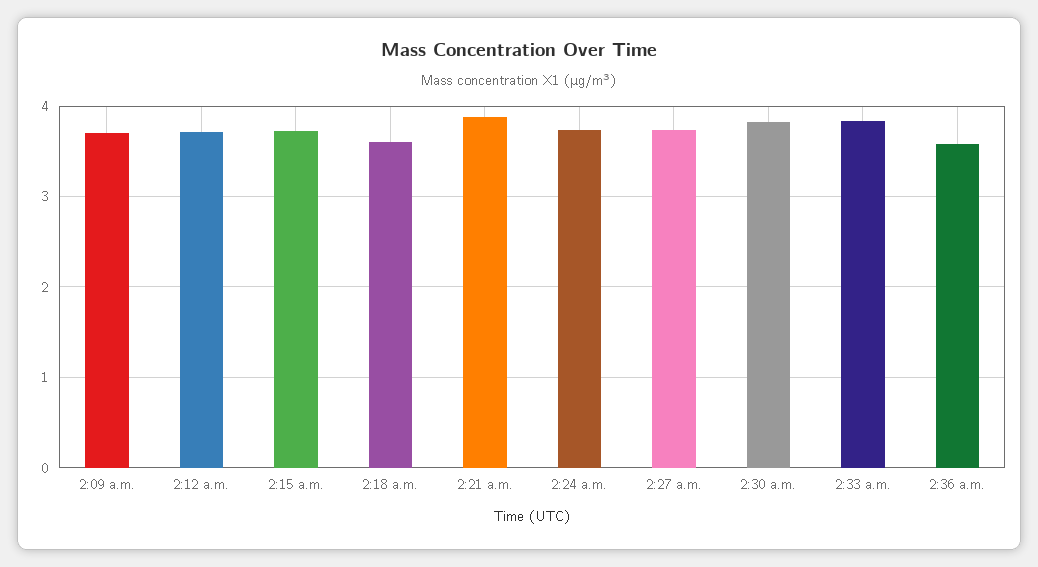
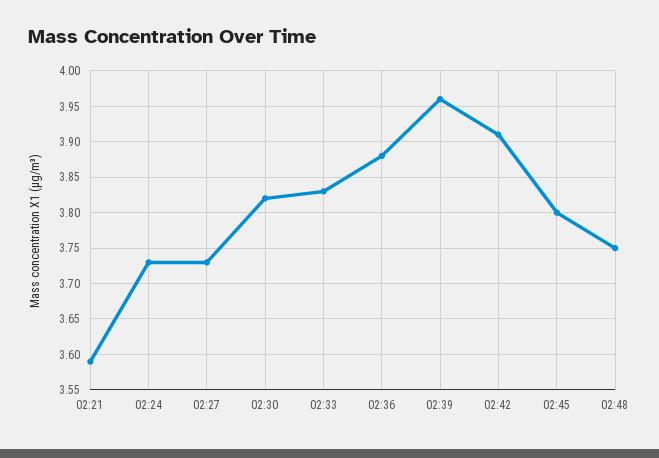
2:09 a.m.: 3.7 -> none
2:12 a.m.: 3.7 -> none
2:15 a.m.: 3.7 -> none
2:18 a.m.: 3.6 -> none
2:21 a.m.: 3.9 -> 3.59
2:36 a.m.: 3.6 -> 3.88
02:39: none -> 3.96
02:42: none -> 3.91
02:45: none -> 3.8
02:48: none -> 3.75

